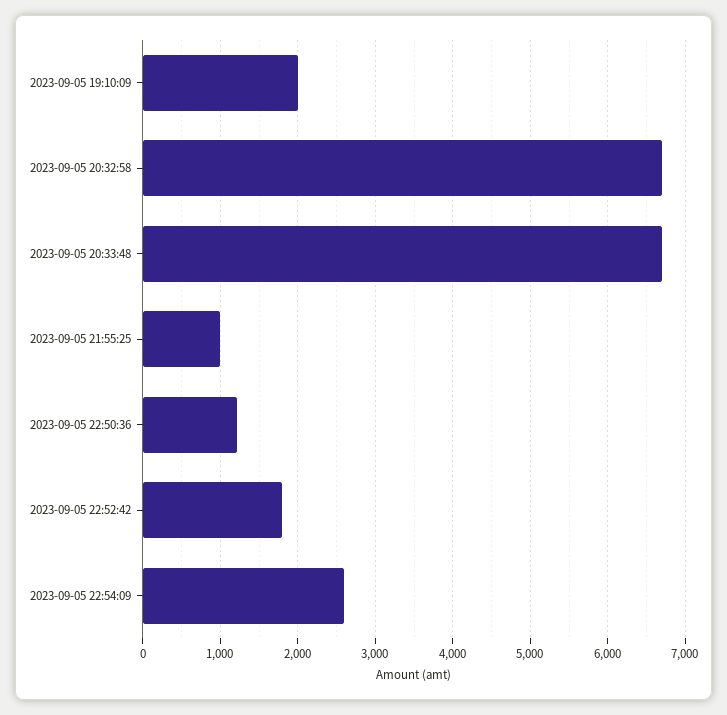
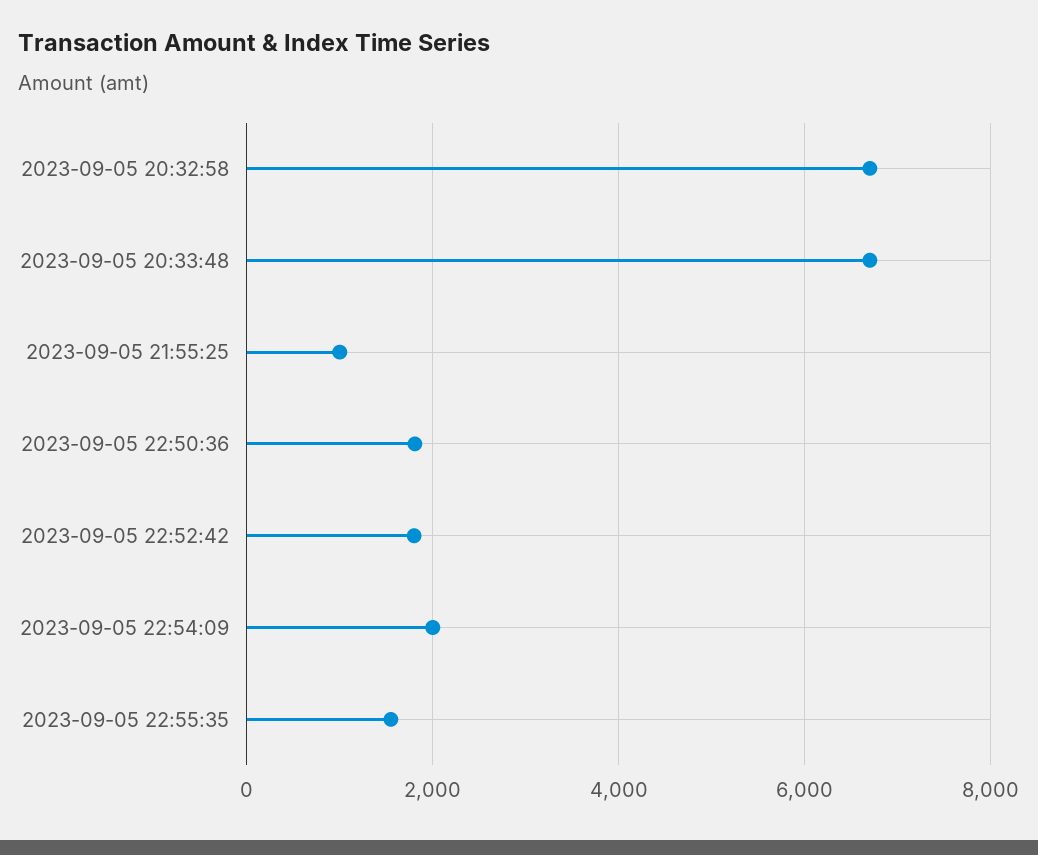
2023-09-05 19:10:09: 2000 -> none
2023-09-05 22:50:36: 1200 -> 1800
2023-09-05 22:54:09: 2600 -> 2000
2023-09-05 22:55:35: none -> 1600

